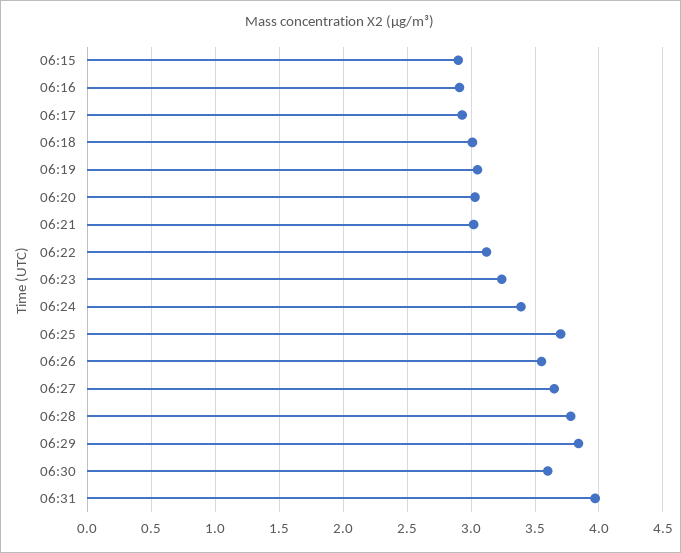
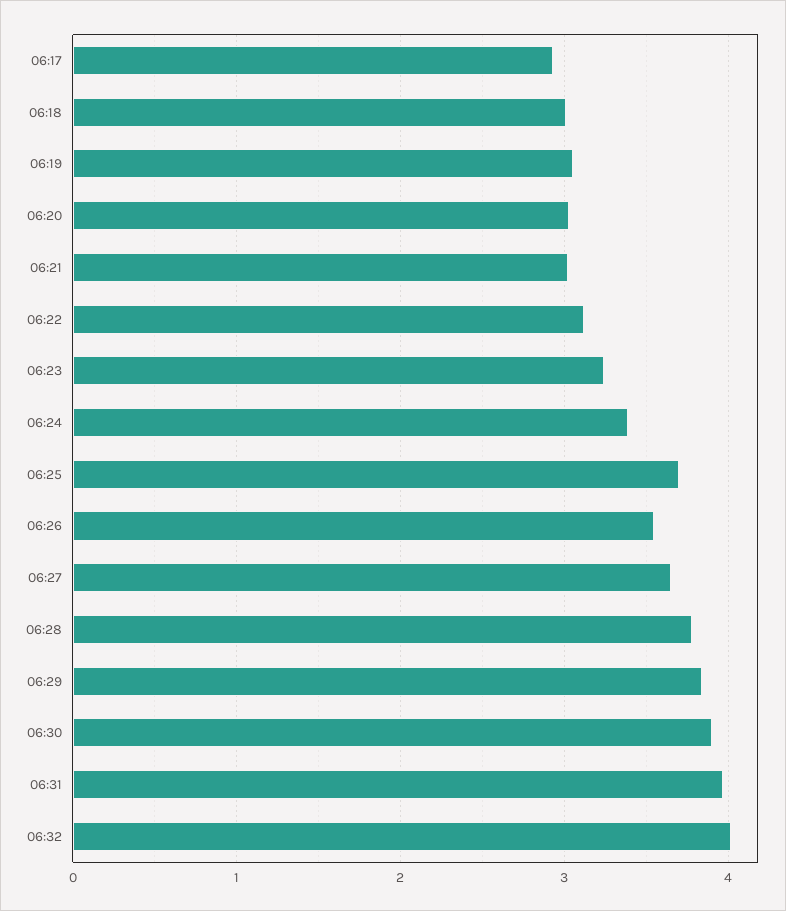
06:15: 2.9 -> none
06:16: 2.9 -> none
06:30: 3.6 -> 3.9
06:32: none -> 4

